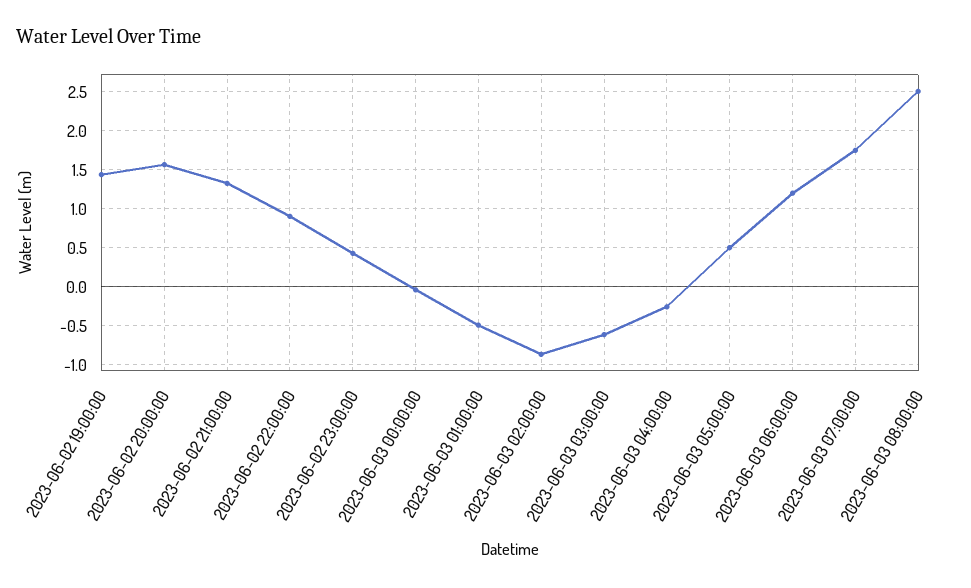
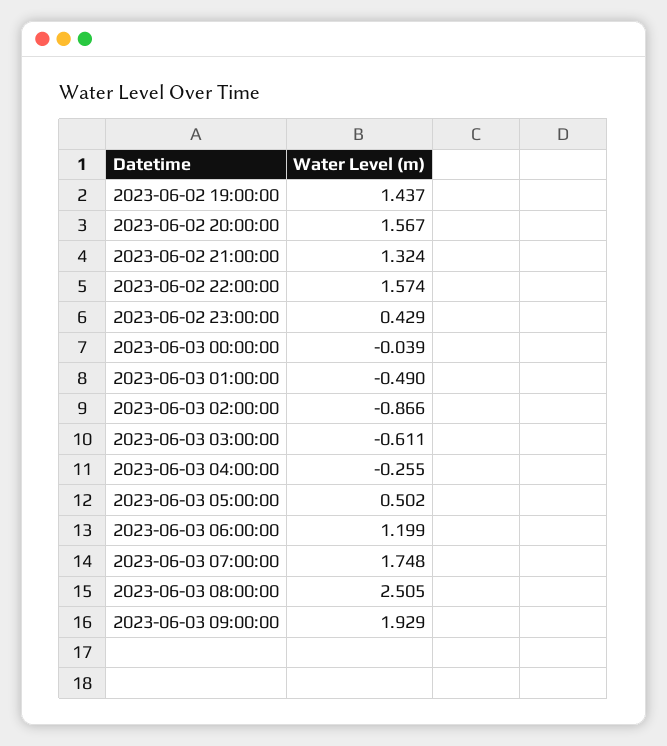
2023-06-02 22:00:00: 0.9 -> 1.574
2023-06-03 09:00:00: none -> 1.929

